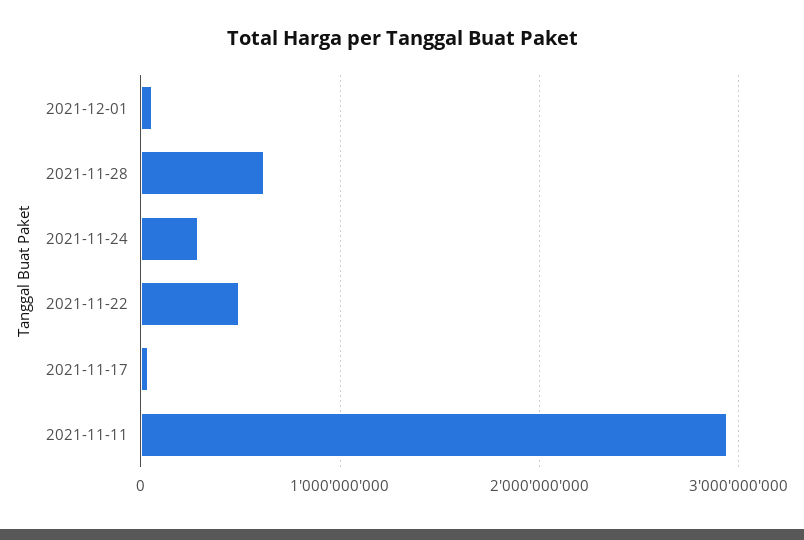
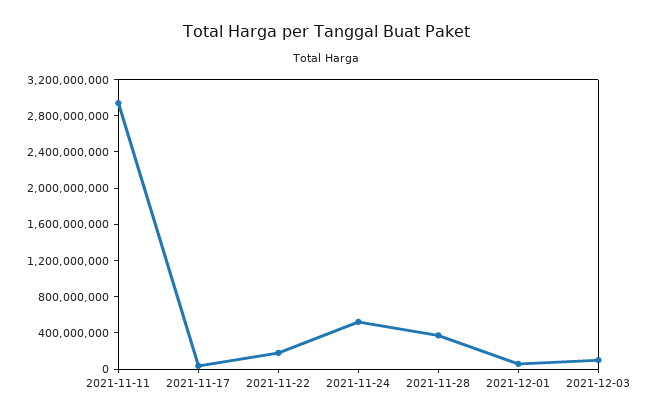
2021-11-28: 600000000 -> 400000000
2021-11-24: 300000000 -> 500000000
2021-11-22: 500000000 -> 200000000
2021-12-03: none -> 100000000

